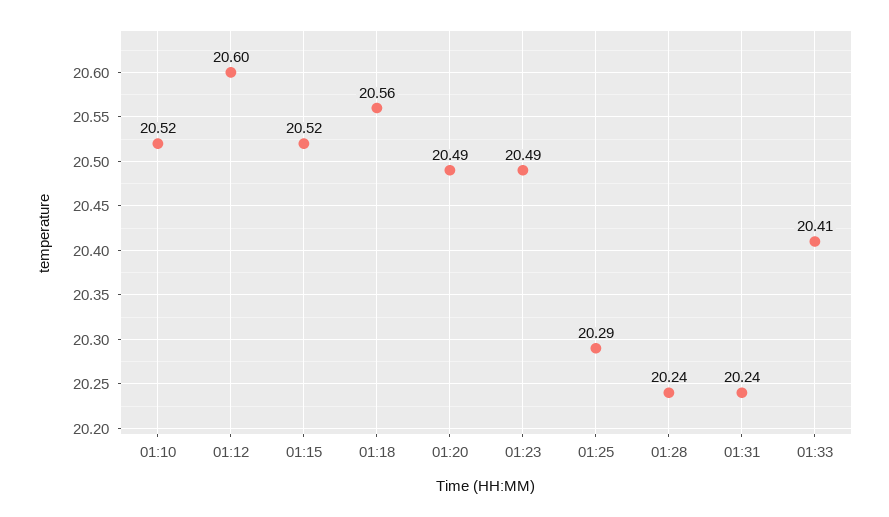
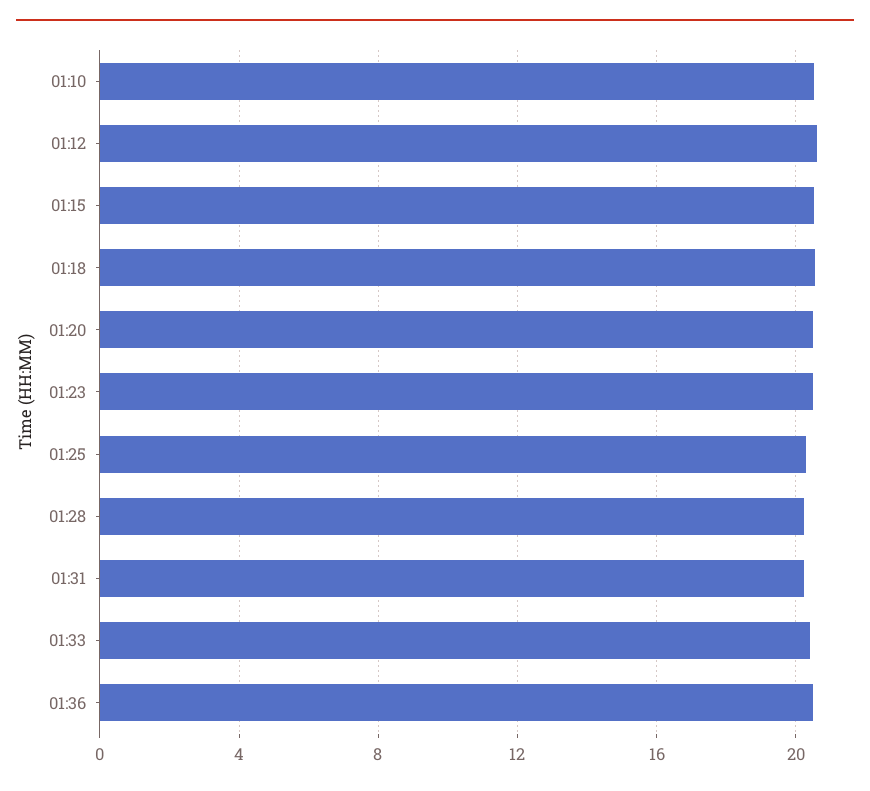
01:36: none -> 20.5

